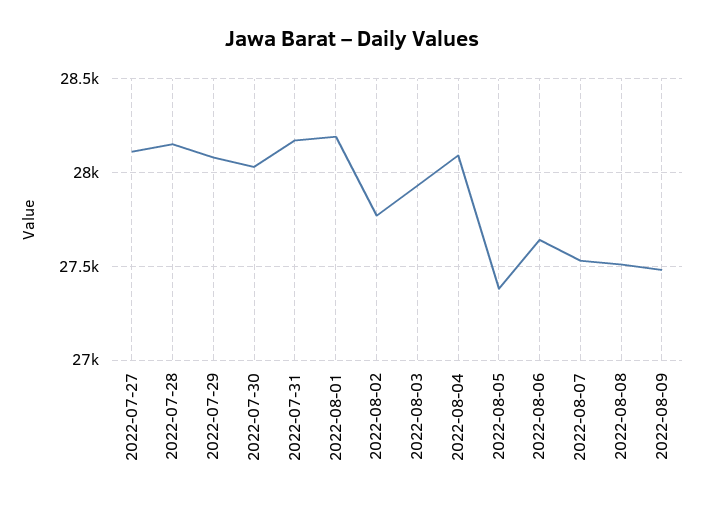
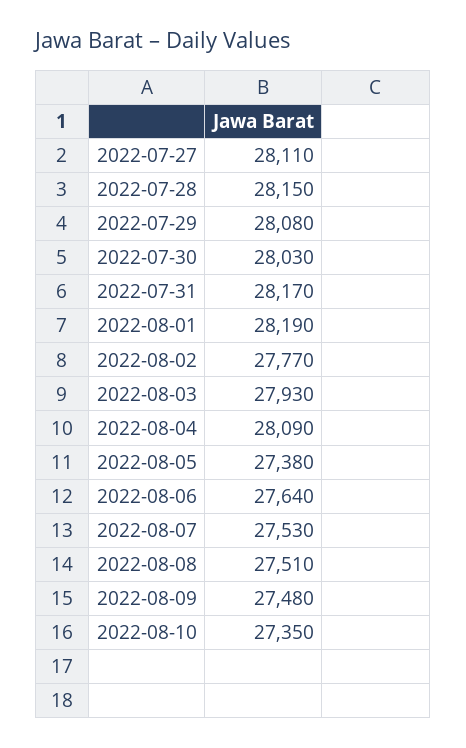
2022-08-10: none -> 27350

